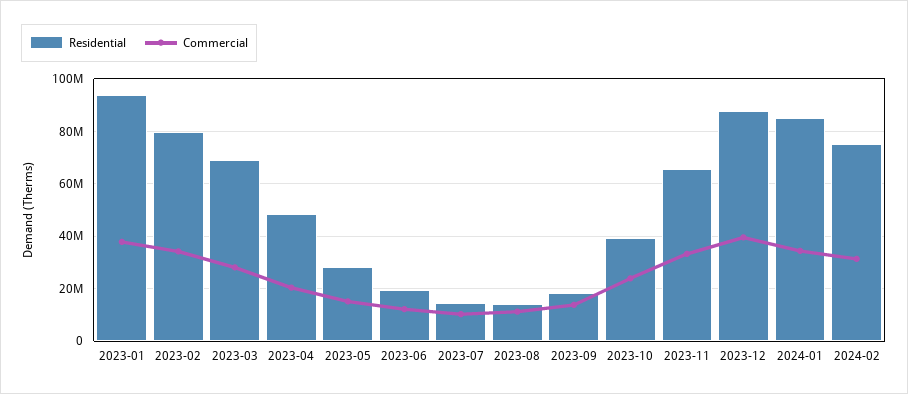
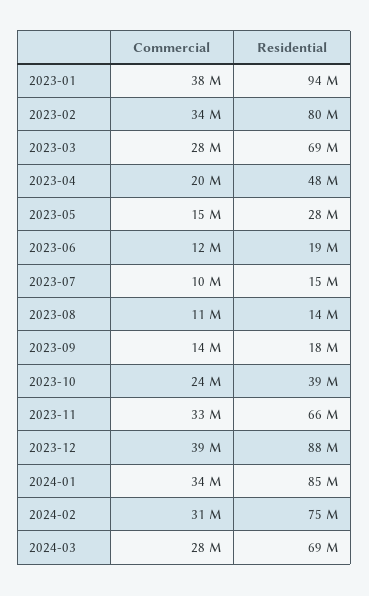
Commercial, 2024-03: none -> 28000000
Residential, 2024-03: none -> 69000000

